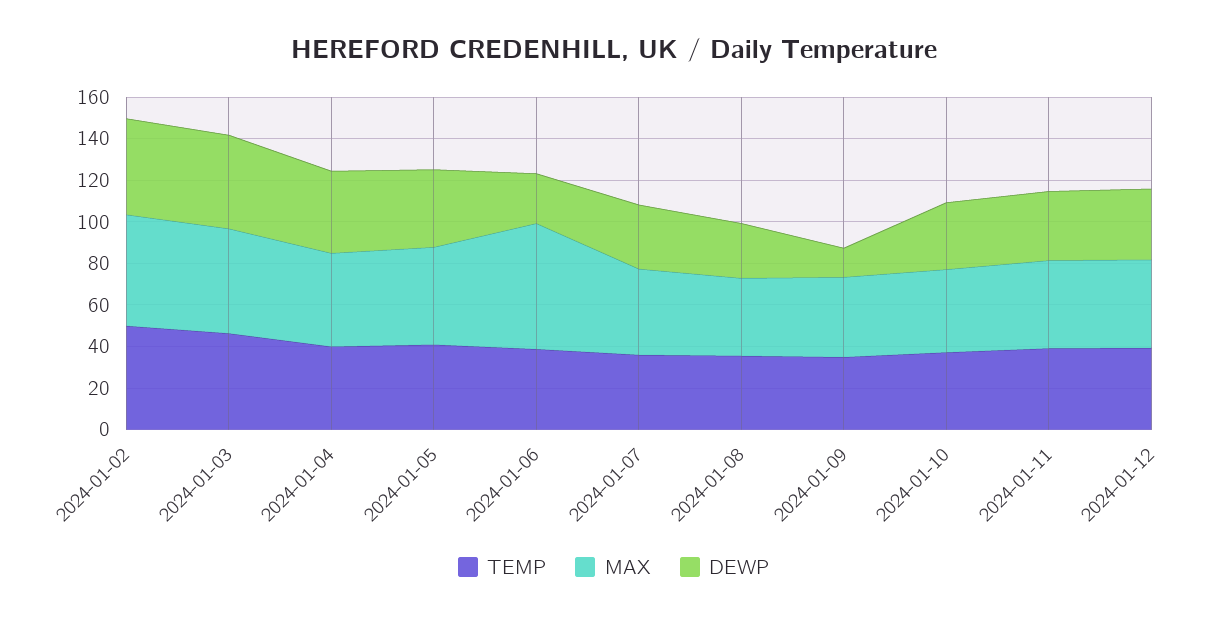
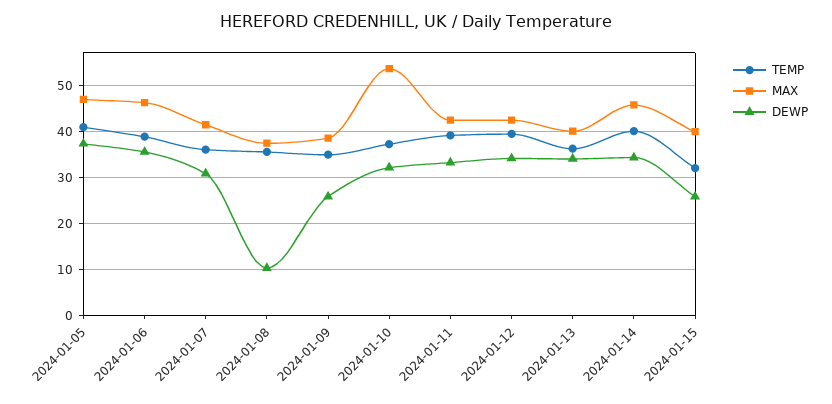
TEMP, 2024-01-02: 50 -> none
MAX, 2024-01-02: 55 -> none
DEWP, 2024-01-02: 45 -> none
TEMP, 2024-01-03: 45 -> none
MAX, 2024-01-03: 50 -> none
DEWP, 2024-01-03: 45 -> none
TEMP, 2024-01-04: 40 -> none
MAX, 2024-01-04: 45 -> none
DEWP, 2024-01-04: 40 -> none
MAX, 2024-01-06: 60 -> 46
DEWP, 2024-01-06: 25 -> 36
DEWP, 2024-01-08: 25 -> 10
DEWP, 2024-01-09: 15 -> 26
MAX, 2024-01-10: 40 -> 54
TEMP, 2024-01-13: none -> 36
MAX, 2024-01-13: none -> 40
DEWP, 2024-01-13: none -> 34
TEMP, 2024-01-14: none -> 40
MAX, 2024-01-14: none -> 46
DEWP, 2024-01-14: none -> 34
TEMP, 2024-01-15: none -> 32
MAX, 2024-01-15: none -> 40
DEWP, 2024-01-15: none -> 26

